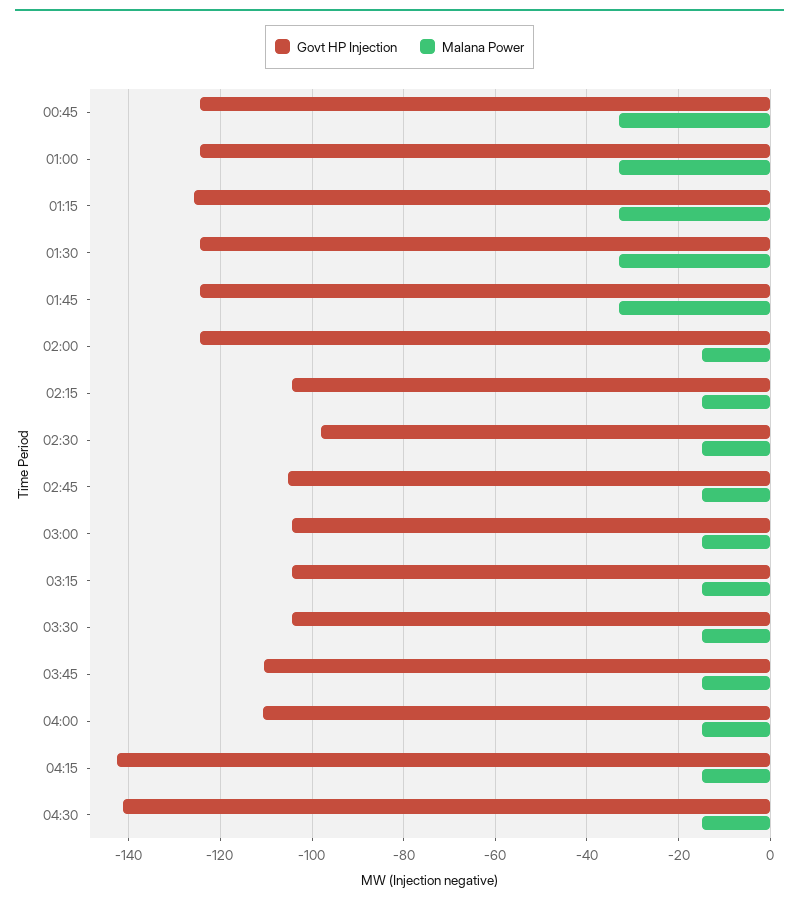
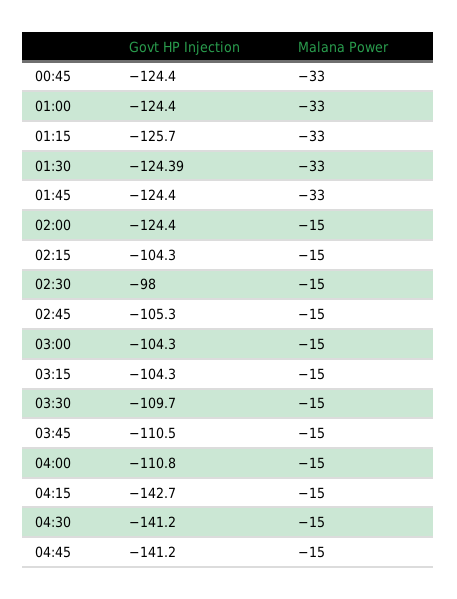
Govt HP Injection, 03:30: -104 -> -109.7
Govt HP Injection, 04:45: none -> -141.2
Malana Power, 04:45: none -> -15

